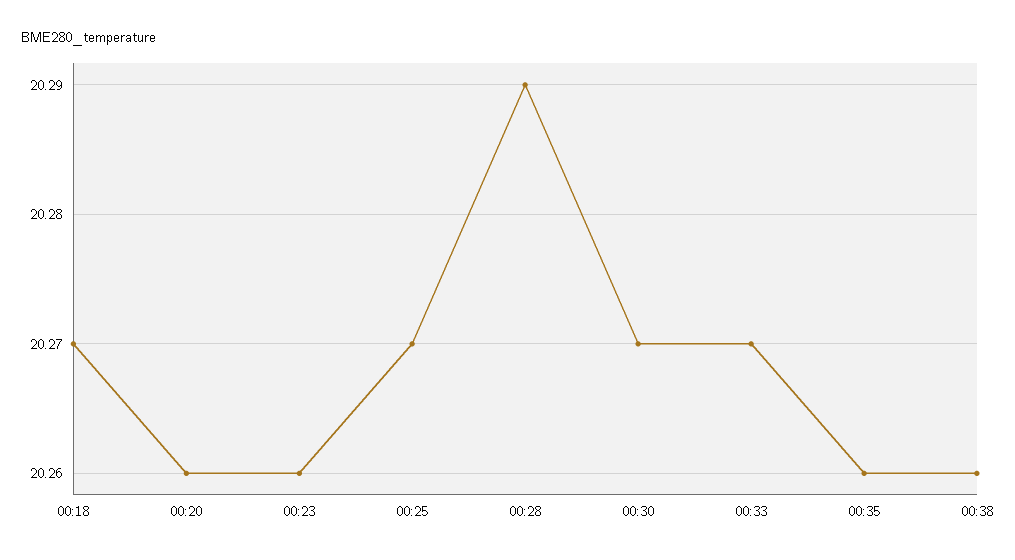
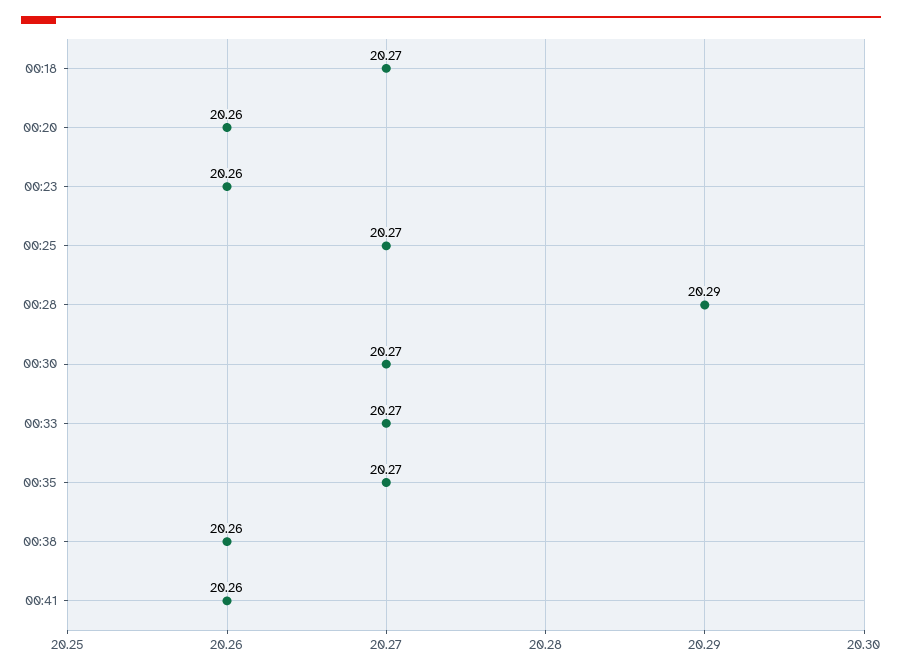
00:35: 20.26 -> 20.27
00:41: none -> 20.26

